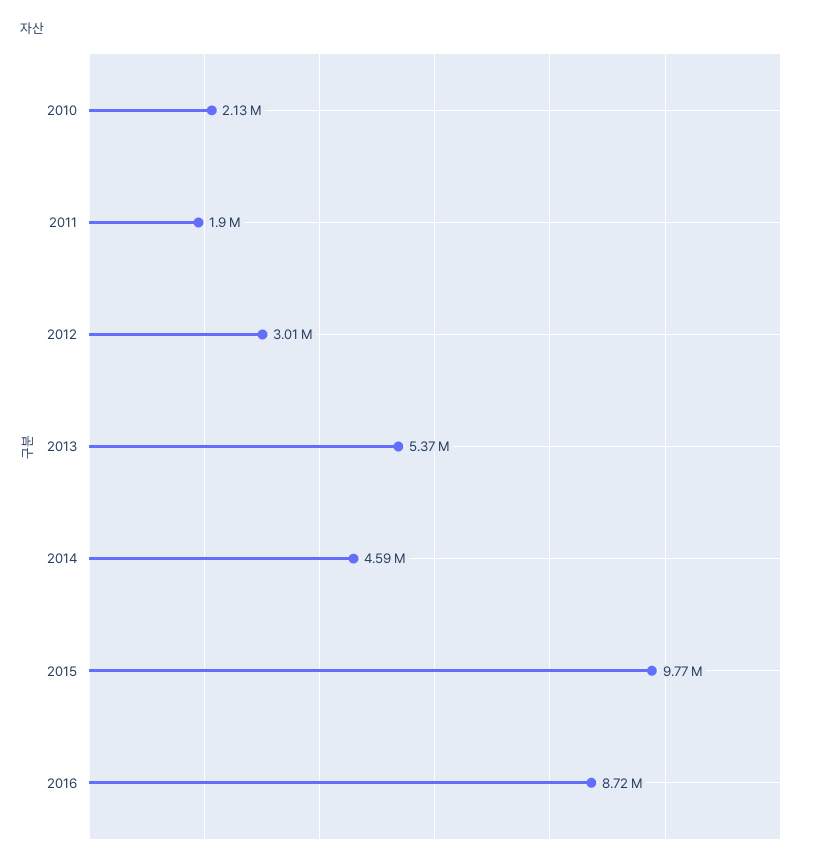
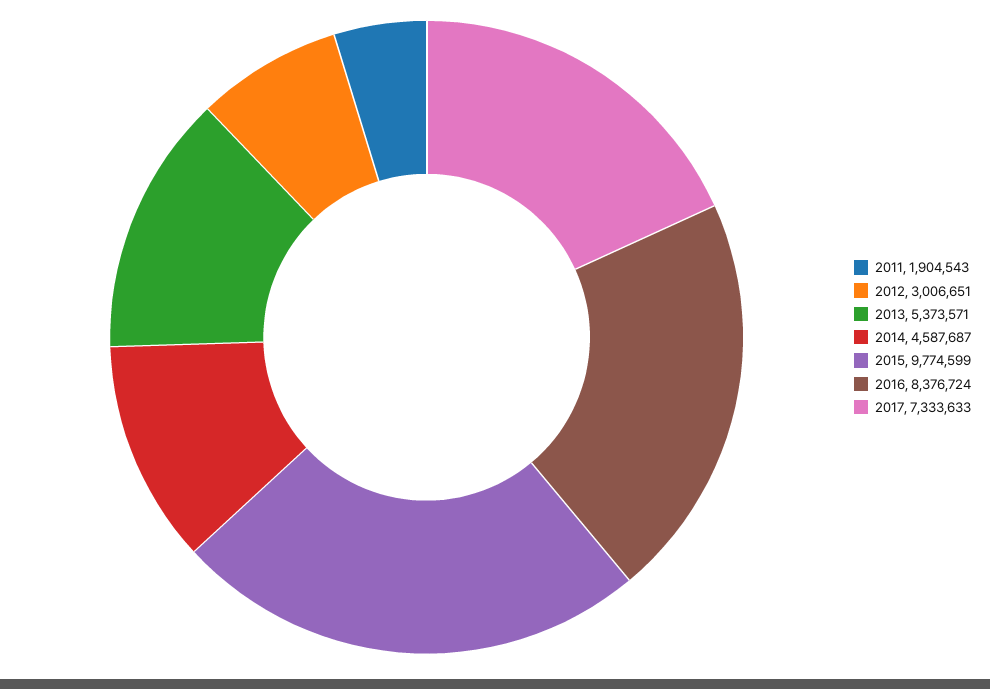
2010: 2130000 -> none
2016: 8720000 -> 8376724
2017: none -> 7333633

